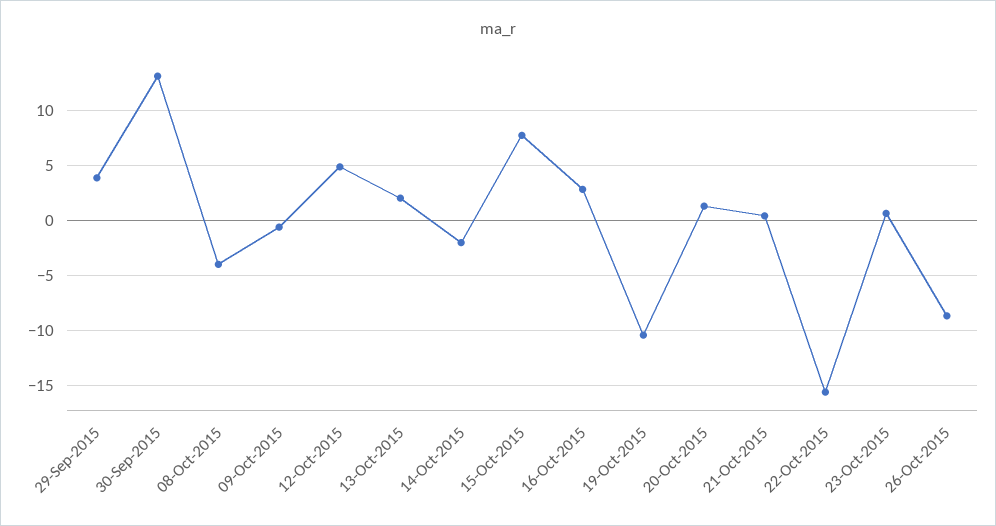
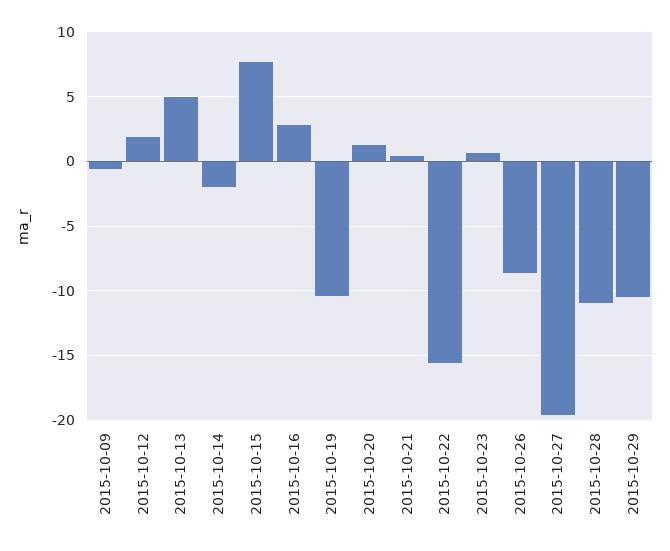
29-Sep-2015: 4 -> none
30-Sep-2015: 13 -> none
08-Oct-2015: -4 -> none
12-Oct-2015: 5 -> 2
13-Oct-2015: 2 -> 5
2015-10-27: none -> -19.5
2015-10-28: none -> -11
2015-10-29: none -> -10.5

